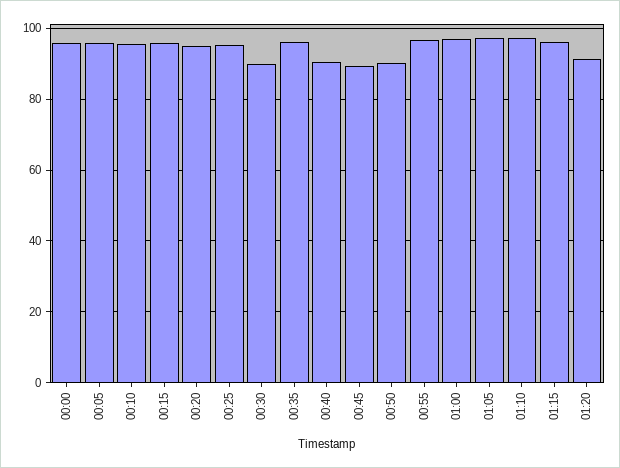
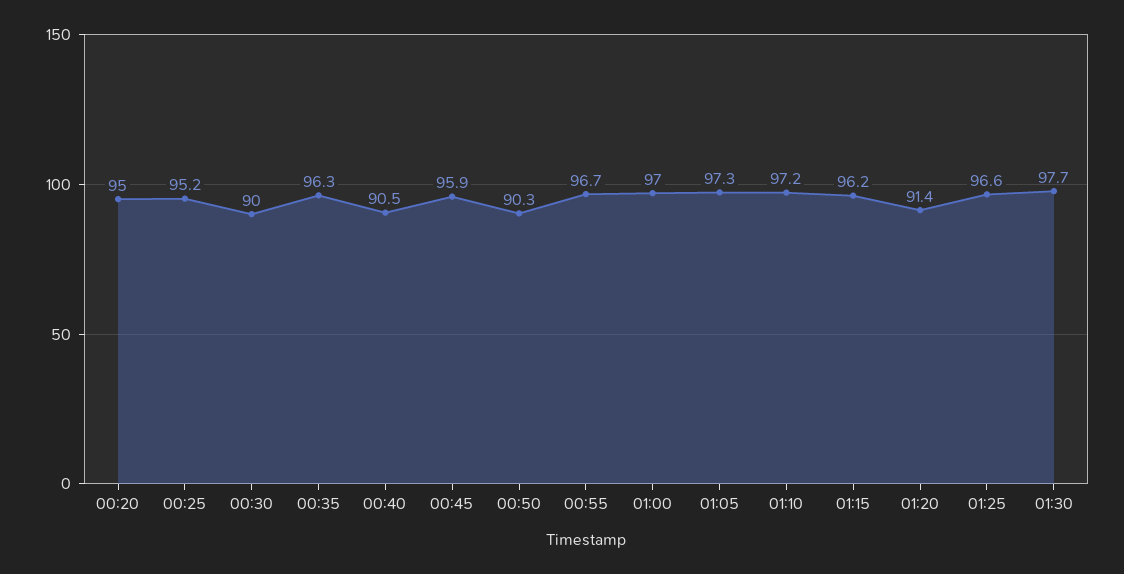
00:00: 96 -> none
00:05: 96 -> none
00:10: 96 -> none
00:15: 96 -> none
00:45: 90 -> 95.9
01:25: none -> 96.6
01:30: none -> 97.7

